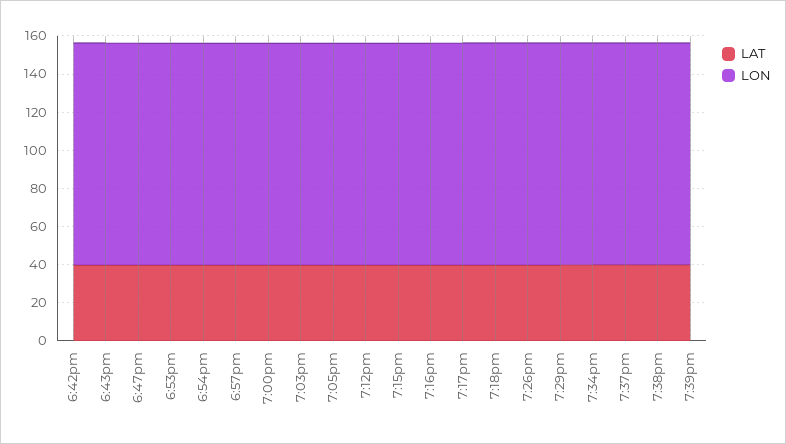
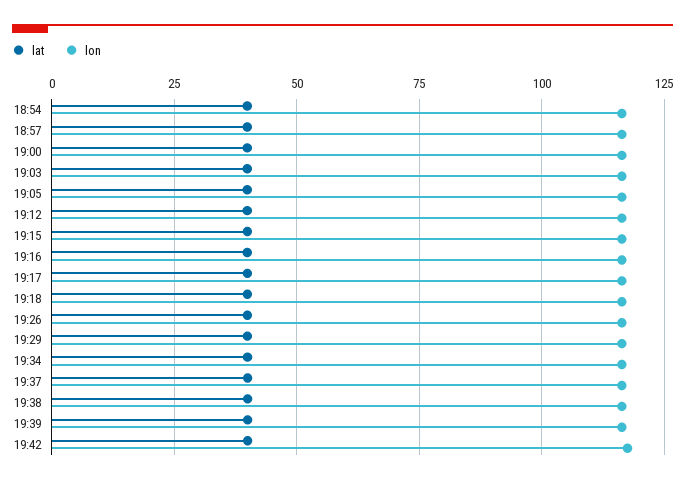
LAT, 6:42pm: 40 -> none
LON, 6:42pm: 115 -> none
LAT, 6:43pm: 40 -> none
LON, 6:43pm: 115 -> none
LAT, 6:47pm: 40 -> none
LON, 6:47pm: 115 -> none
LAT, 6:53pm: 40 -> none
LON, 6:53pm: 115 -> none
LAT, 19:42: none -> 40
LON, 19:42: none -> 117.5

